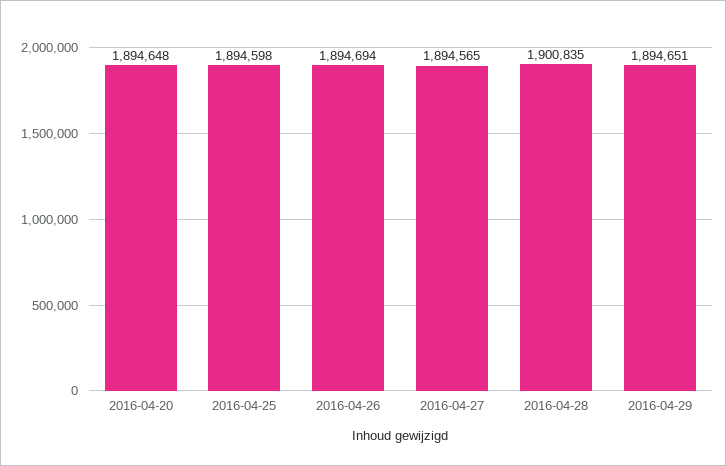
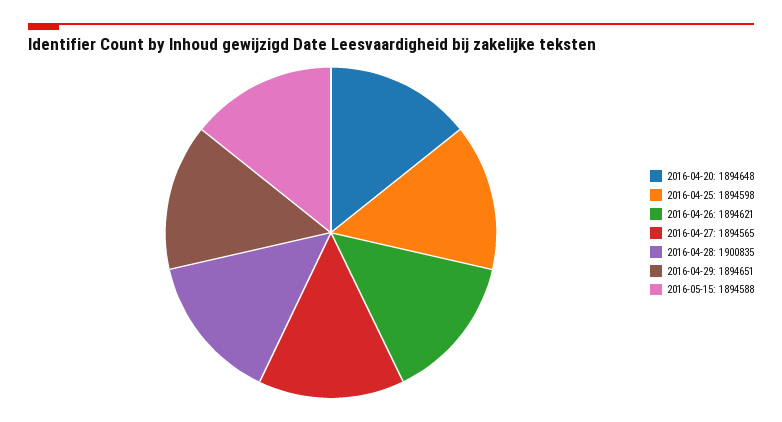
2016-04-26: 1894694 -> 1894621
2016-05-15: none -> 1894588

